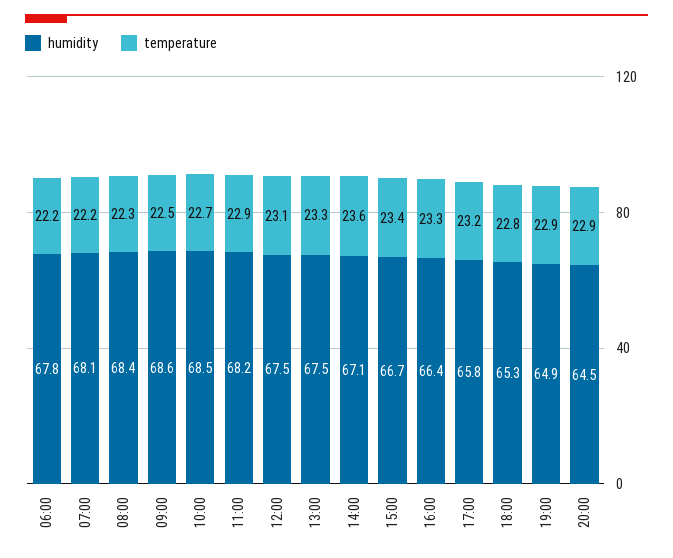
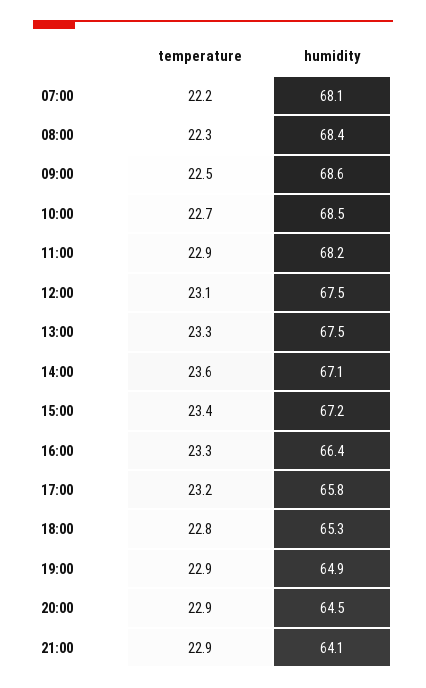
humidity, 06:00: 67.8 -> none
temperature, 06:00: 22.2 -> none
humidity, 15:00: 66.7 -> 67.2
temperature, 21:00: none -> 22.9
humidity, 21:00: none -> 64.1

